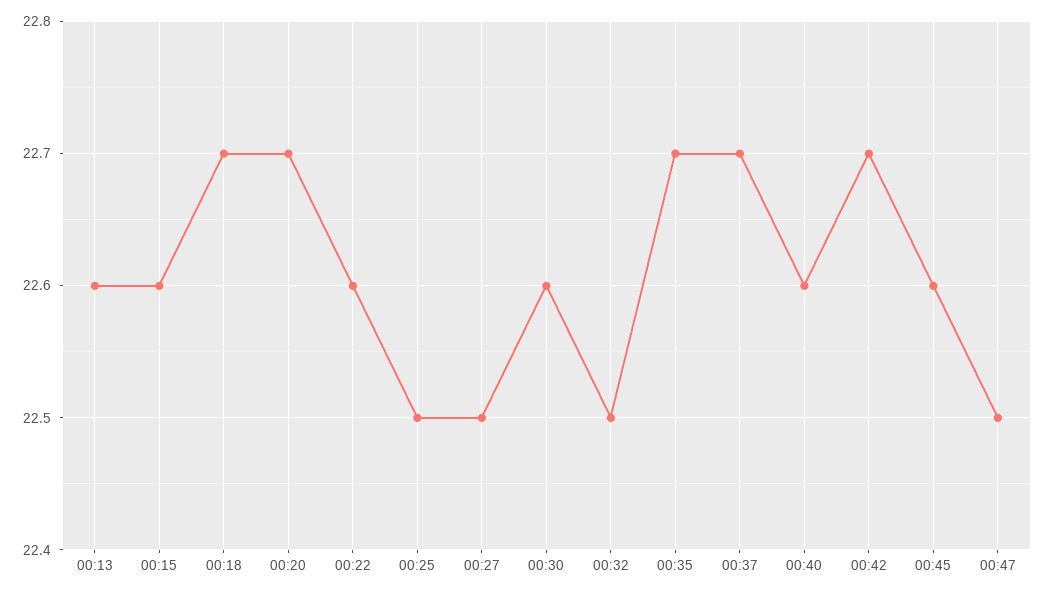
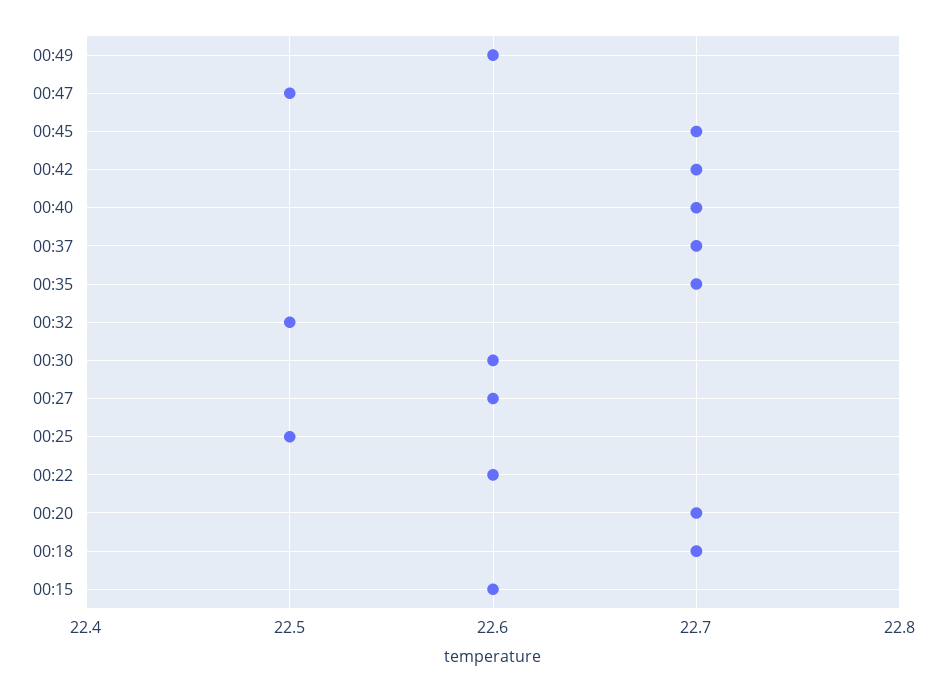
00:13: 22.6 -> none
00:27: 22.5 -> 22.6
00:40: 22.6 -> 22.7
00:45: 22.6 -> 22.7
00:49: none -> 22.6

